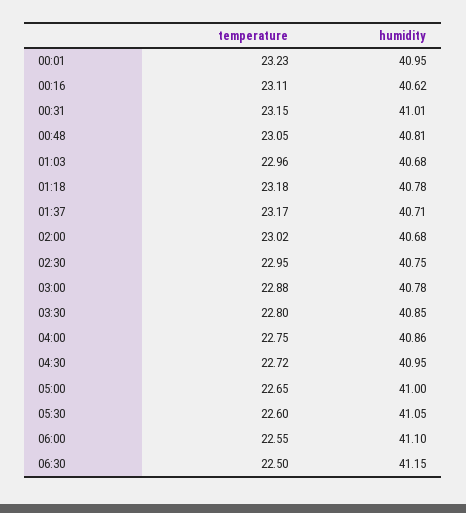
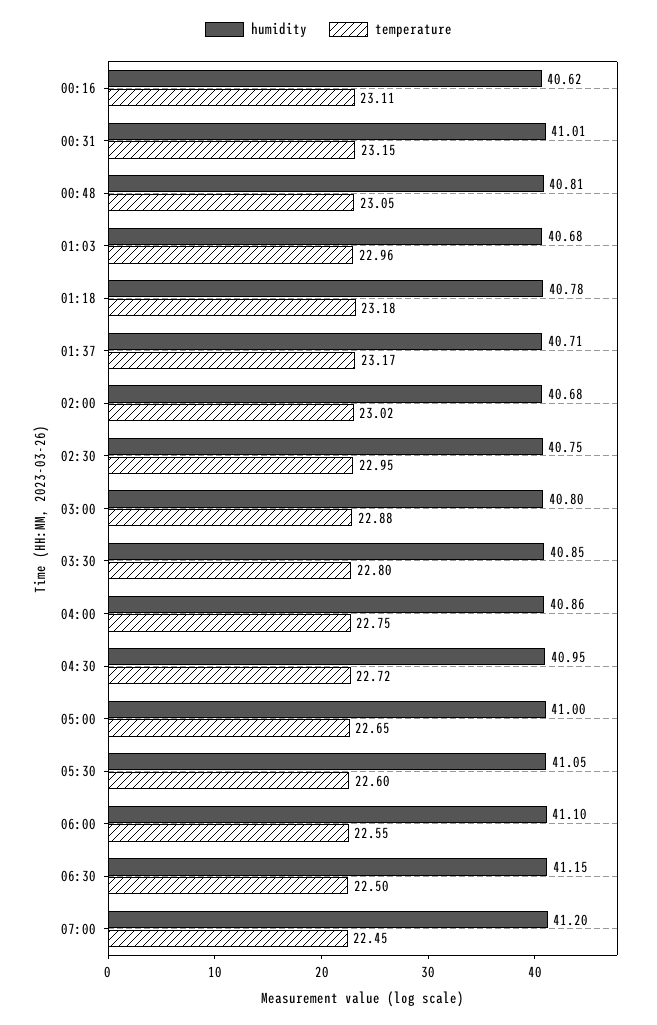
temperature, 00:01: 23.23 -> none
humidity, 00:01: 40.95 -> none
humidity, 03:00: 40.78 -> 40.8
humidity, 07:00: none -> 41.2
temperature, 07:00: none -> 22.45

